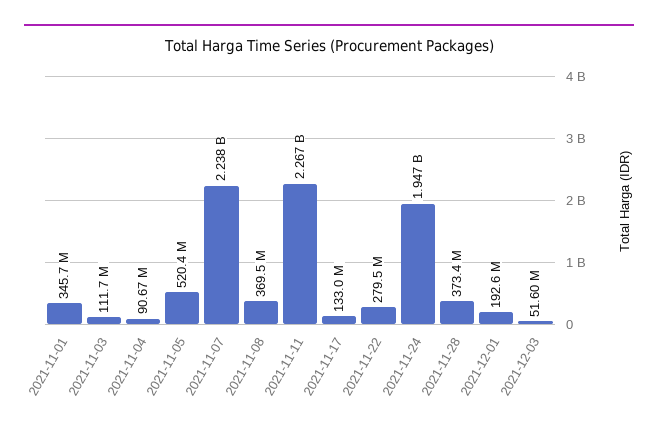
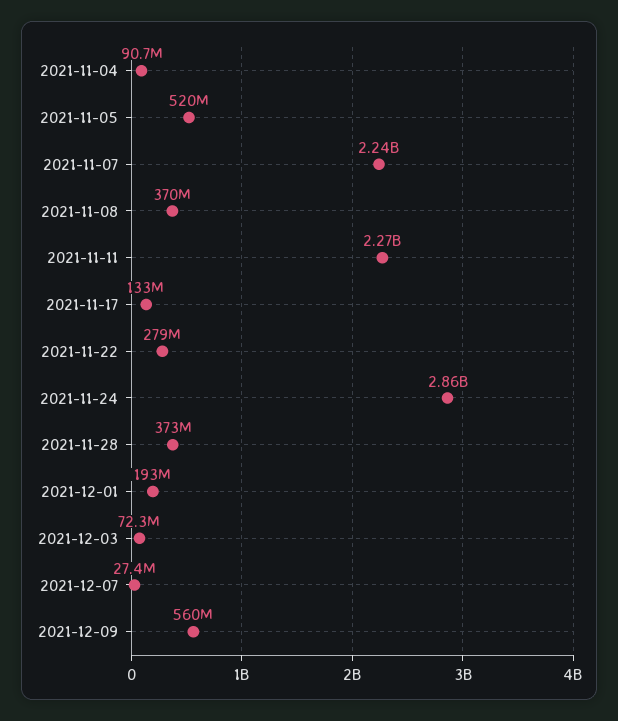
2021-11-01: 345700000 -> none
2021-11-03: 111700000 -> none
2021-11-24: 1947000000 -> 2860000000
2021-12-03: 51600000 -> 72300000
2021-12-07: none -> 27400000
2021-12-09: none -> 560000000

